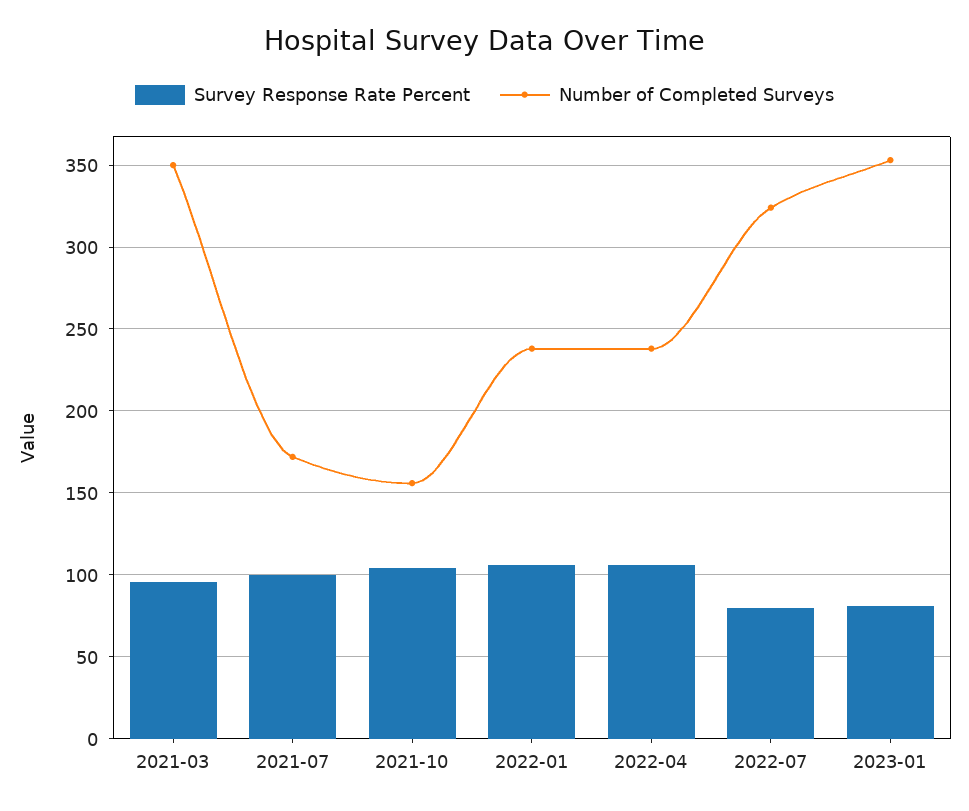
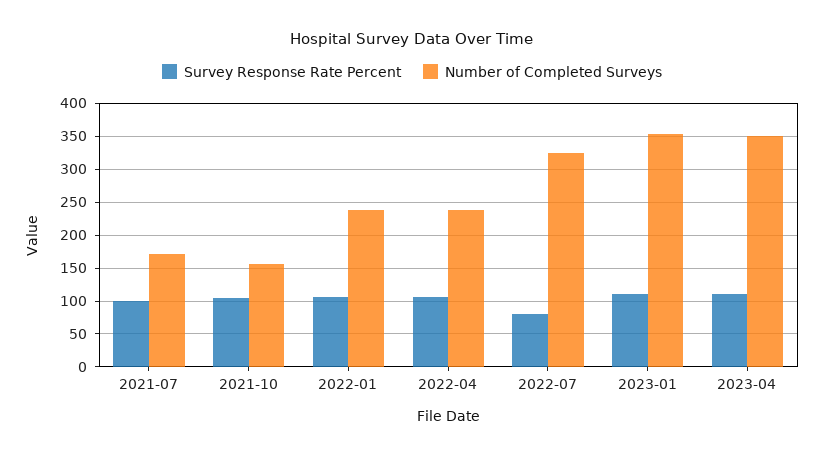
Survey Response Rate Percent, 2021-03: 95 -> none
Number of Completed Surveys, 2021-03: 350 -> none
Survey Response Rate Percent, 2023-01: 80 -> 110
Survey Response Rate Percent, 2023-04: none -> 110
Number of Completed Surveys, 2023-04: none -> 350

